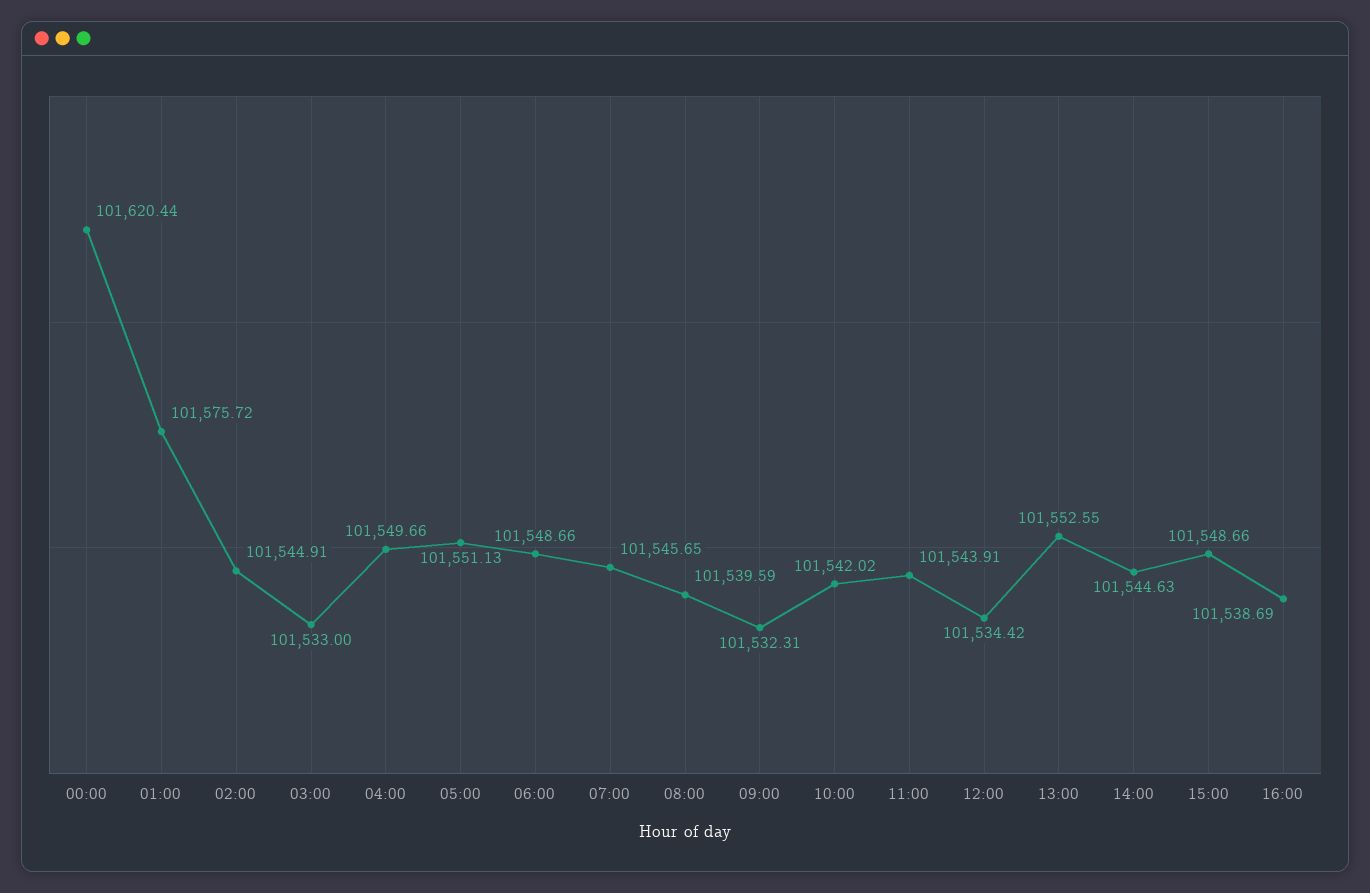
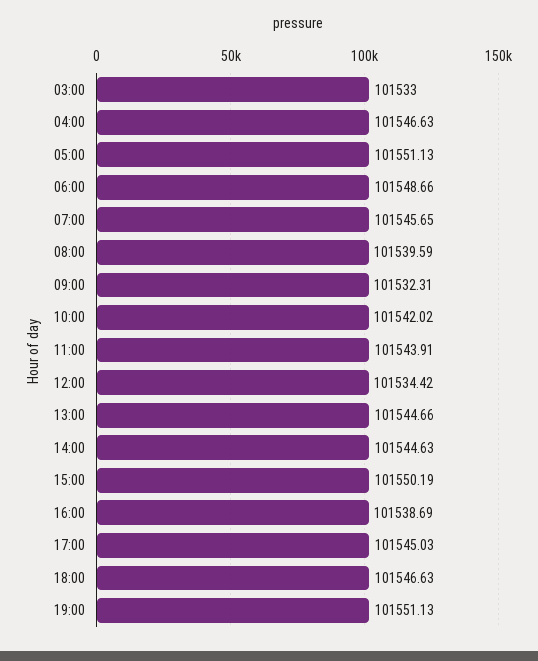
00:00: 101620.44 -> none
01:00: 101575.72 -> none
02:00: 101544.91 -> none
04:00: 101549.66 -> 101546.63
13:00: 101552.55 -> 101544.66
15:00: 101548.66 -> 101550.19
17:00: none -> 101545.03
18:00: none -> 101546.63
19:00: none -> 101551.13

